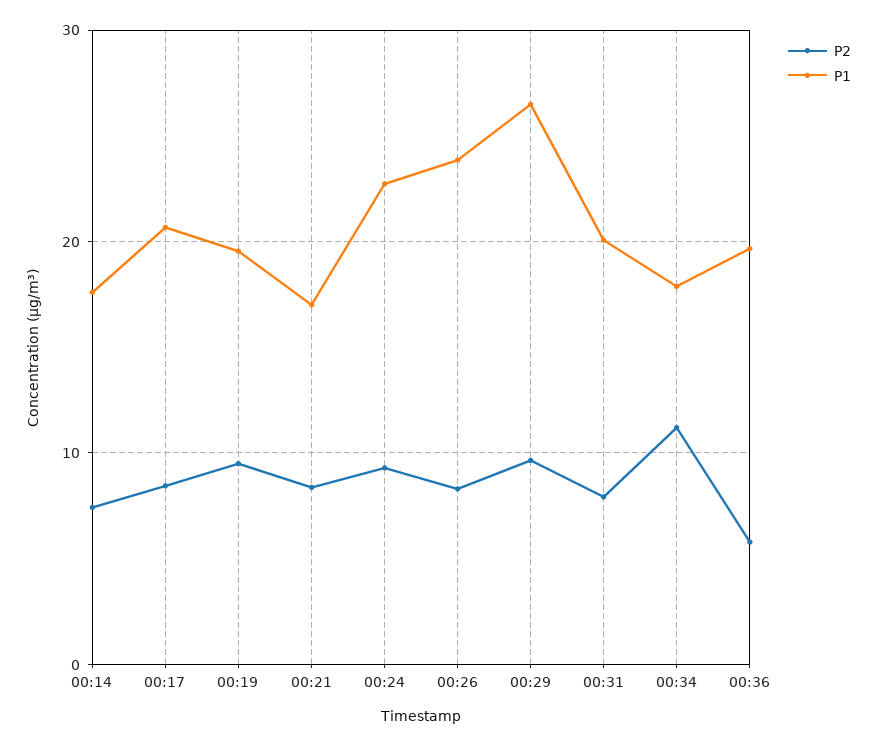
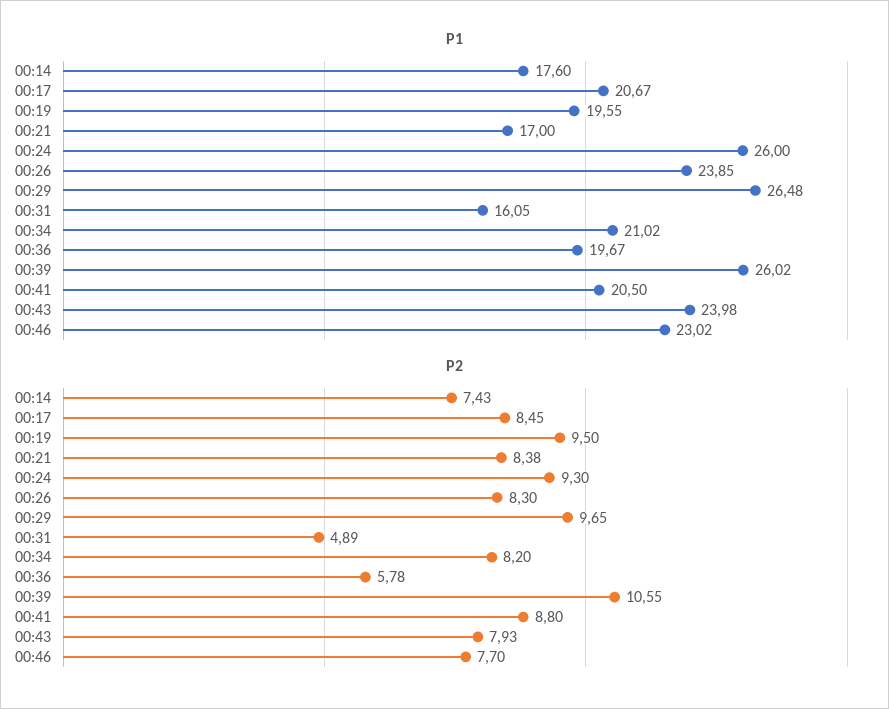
P1, 00:24: 23 -> 26
P2, 00:31: 8 -> 4.89
P1, 00:31: 20 -> 16.05
P2, 00:34: 11 -> 8.2
P1, 00:34: 18 -> 21.02
P1, 00:39: none -> 26.02
P1, 00:41: none -> 20.5
P1, 00:43: none -> 23.98
P1, 00:46: none -> 23.02
P2, 00:39: none -> 10.55
P2, 00:41: none -> 8.8
P2, 00:43: none -> 7.93
P2, 00:46: none -> 7.7

